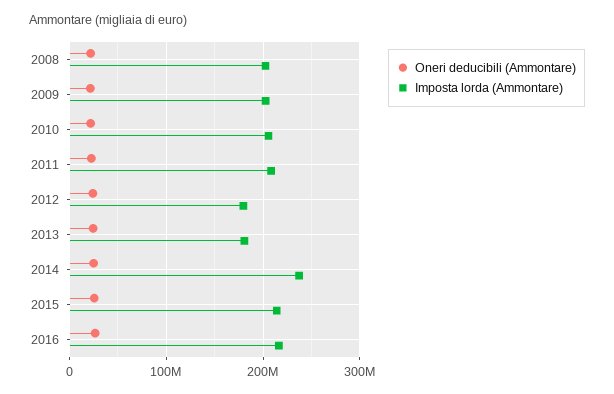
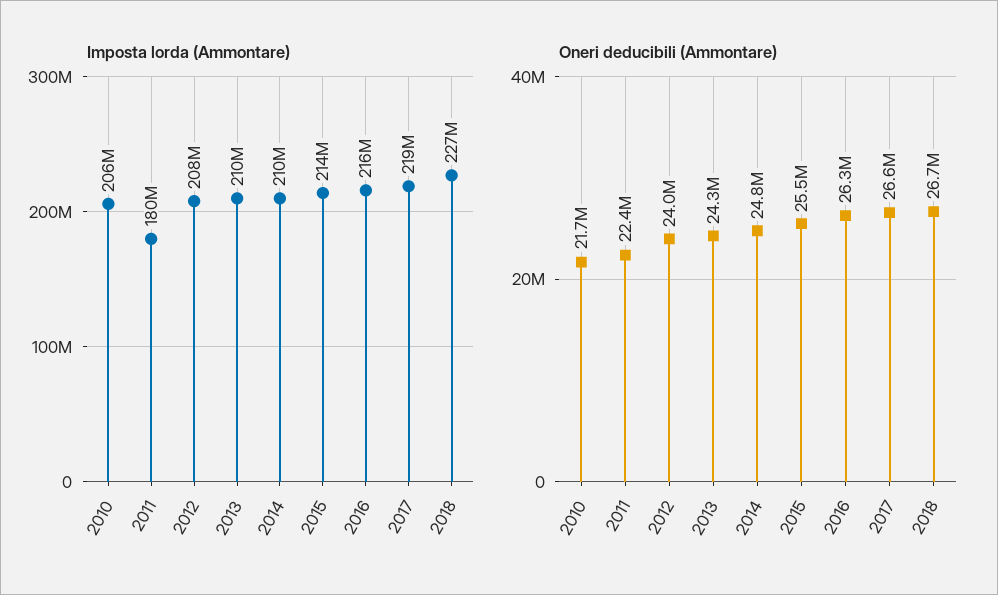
Oneri deducibili (Ammontare), 2008: 20000000 -> none
Imposta lorda (Ammontare), 2008: 200000000 -> none
Oneri deducibili (Ammontare), 2009: 20000000 -> none
Imposta lorda (Ammontare), 2009: 200000000 -> none
Imposta lorda (Ammontare), 2011: 210000000 -> 180000000
Imposta lorda (Ammontare), 2012: 180000000 -> 208000000
Imposta lorda (Ammontare), 2013: 180000000 -> 210000000
Imposta lorda (Ammontare), 2014: 240000000 -> 210000000
Imposta lorda (Ammontare), 2017: none -> 219000000
Imposta lorda (Ammontare), 2018: none -> 227000000
Oneri deducibili (Ammontare), 2017: none -> 26600000
Oneri deducibili (Ammontare), 2018: none -> 26700000

